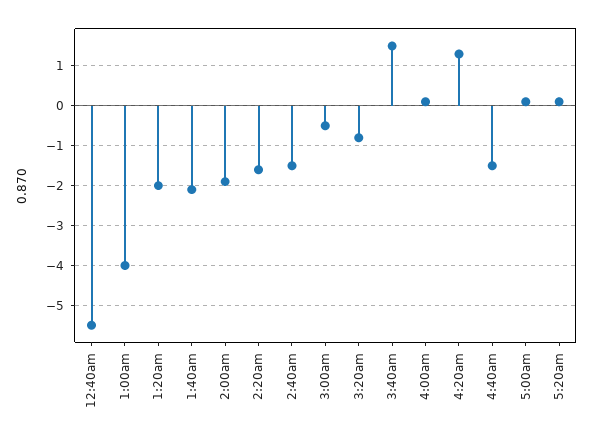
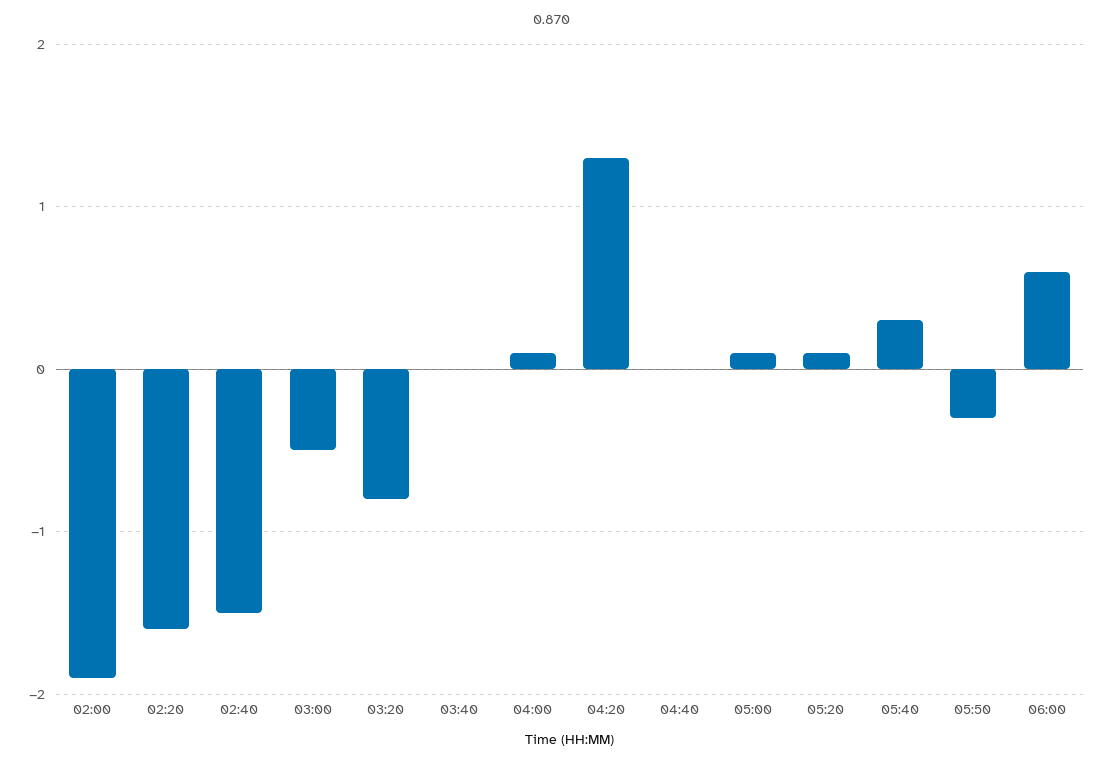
12:40am: -5.5 -> none
1:00am: -4 -> none
1:20am: -2 -> none
1:40am: -2 -> none
3:40am: 1.5 -> 0
4:40am: -1.5 -> 0
05:40: none -> 0.3
05:50: none -> -0.3
06:00: none -> 0.6

